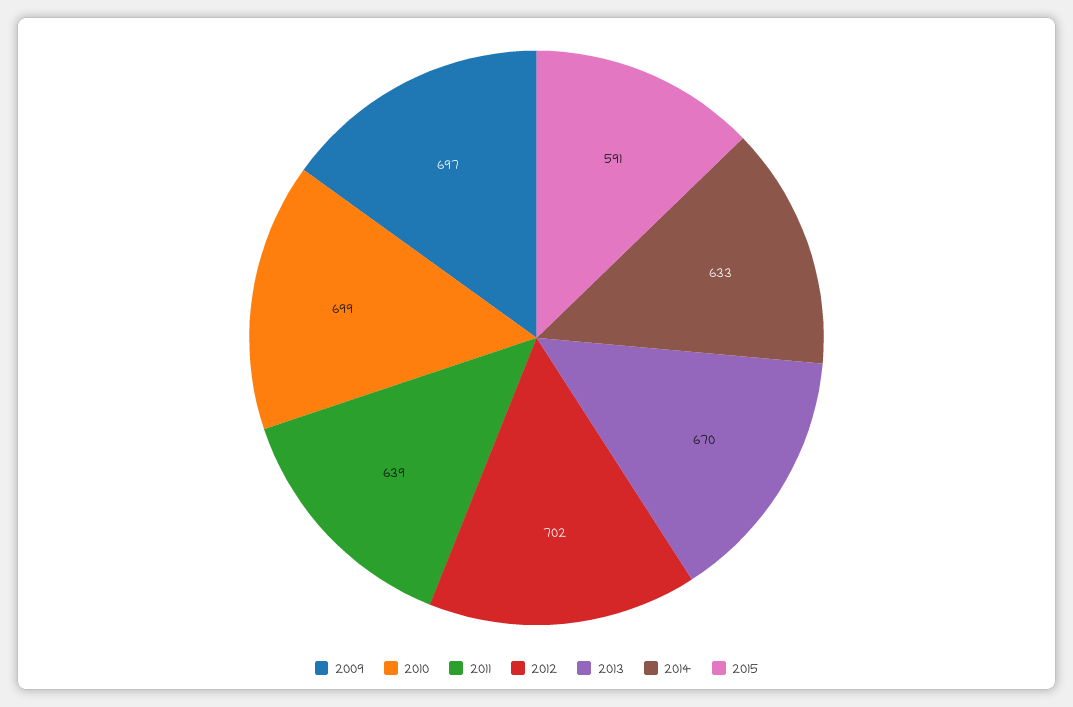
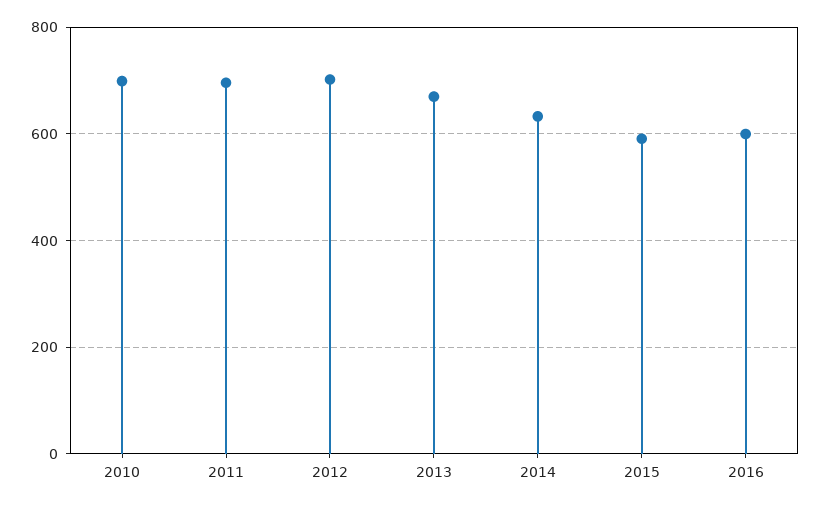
2009: 697 -> none
2011: 639 -> 700
2016: none -> 600

